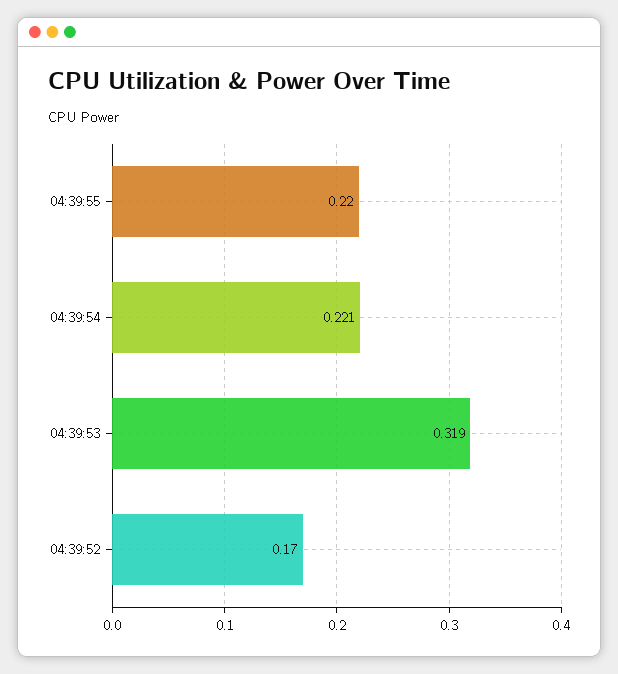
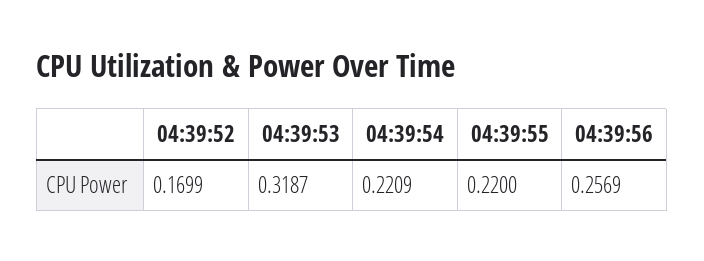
04:39:56: none -> 0.2569

